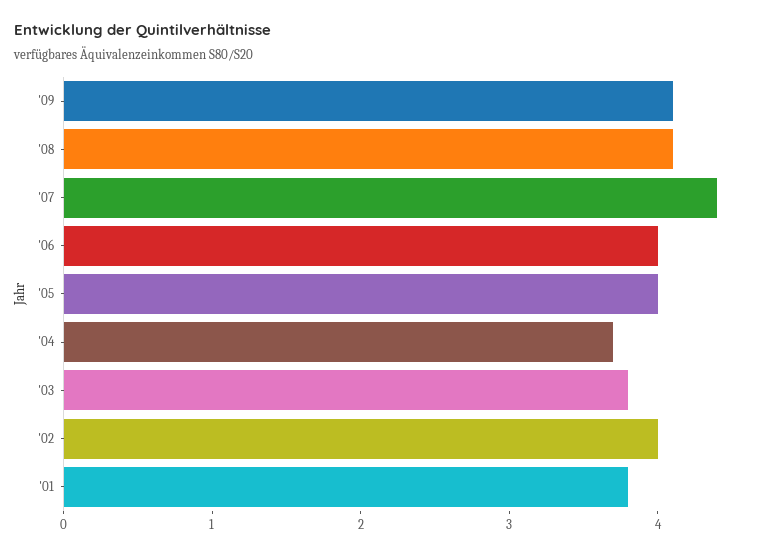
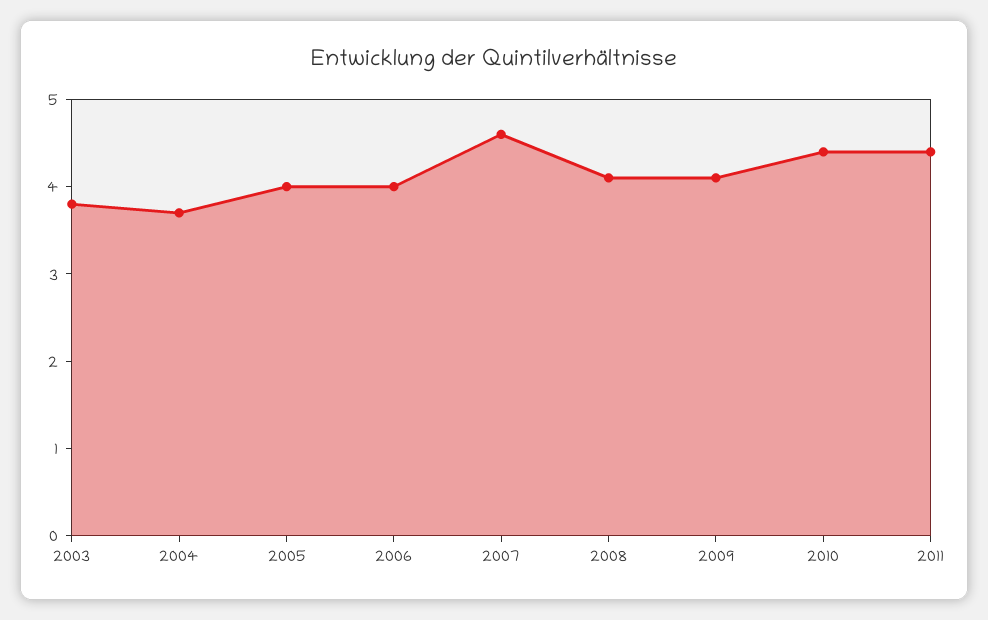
'07: 4.4 -> 4.6
'02: 4 -> none
'01: 3.8 -> none
2010: none -> 4.4
2011: none -> 4.4

